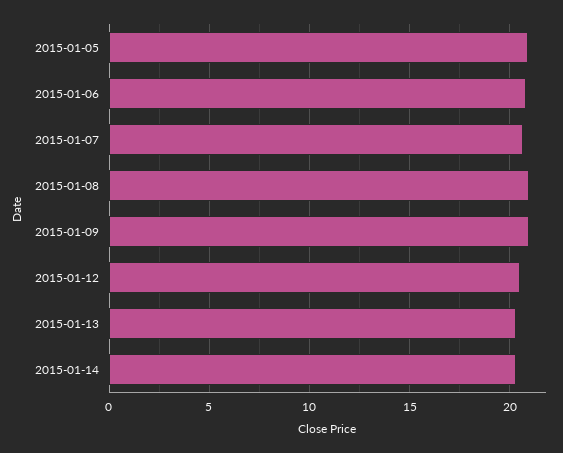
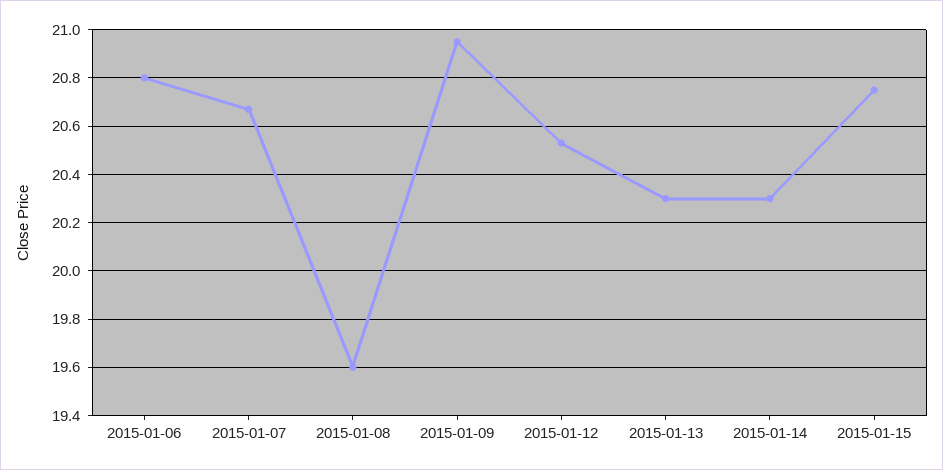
2015-01-05: 21 -> none
2015-01-08: 21 -> 19.6
2015-01-15: none -> 20.75

